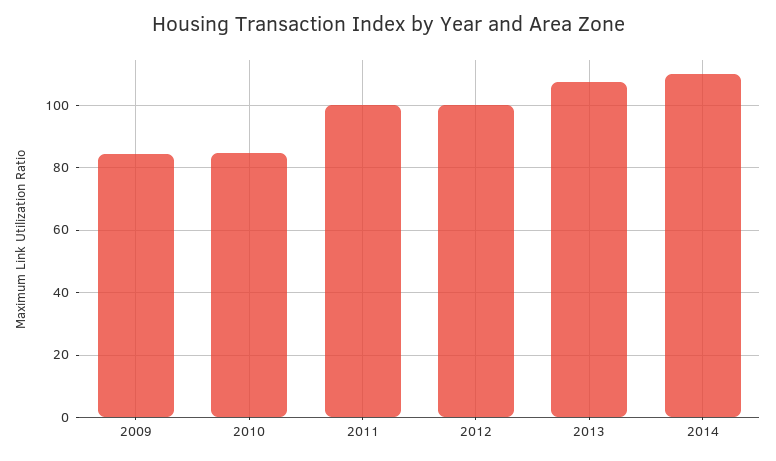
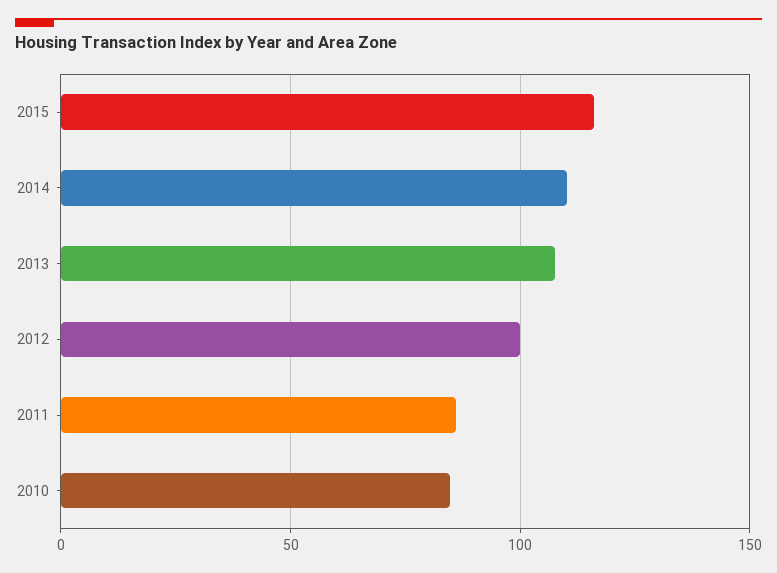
2009: 84 -> none
2011: 100 -> 85
2015: none -> 115

